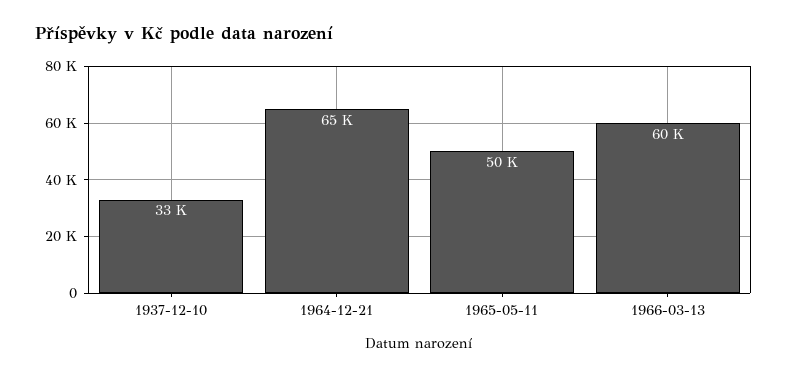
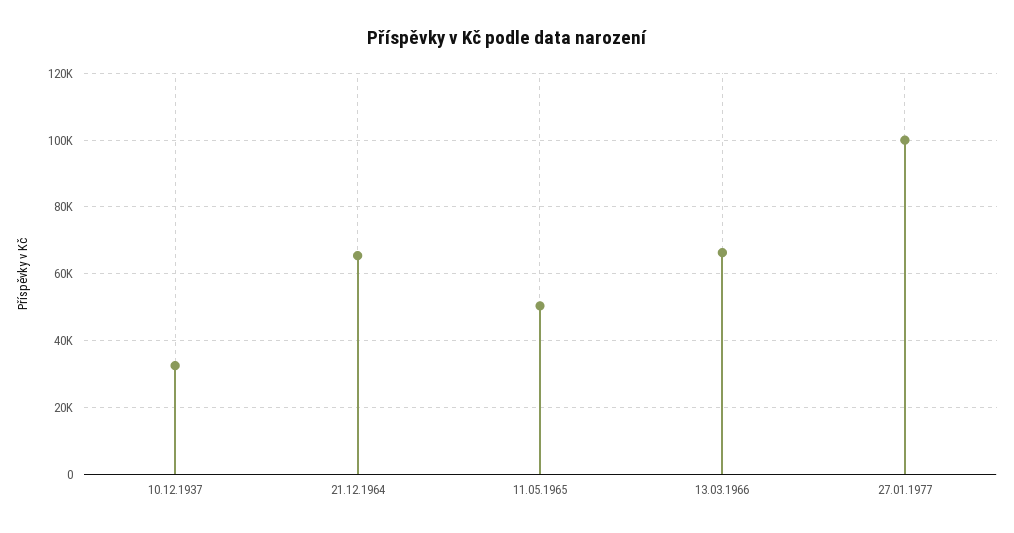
1966-03-13: 60000 -> 66000
27.01.1977: none -> 100000

